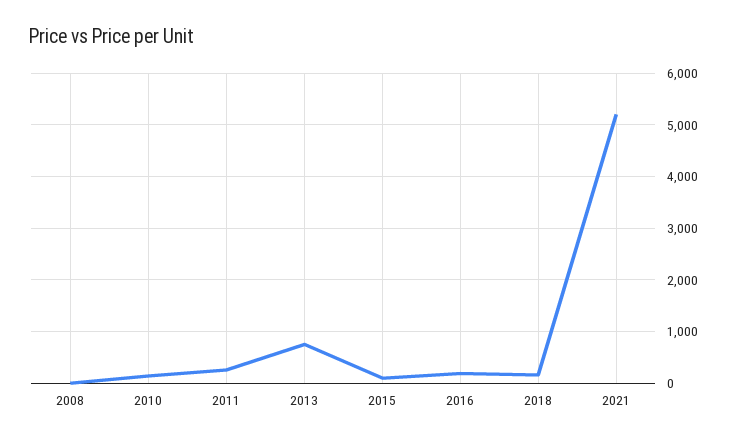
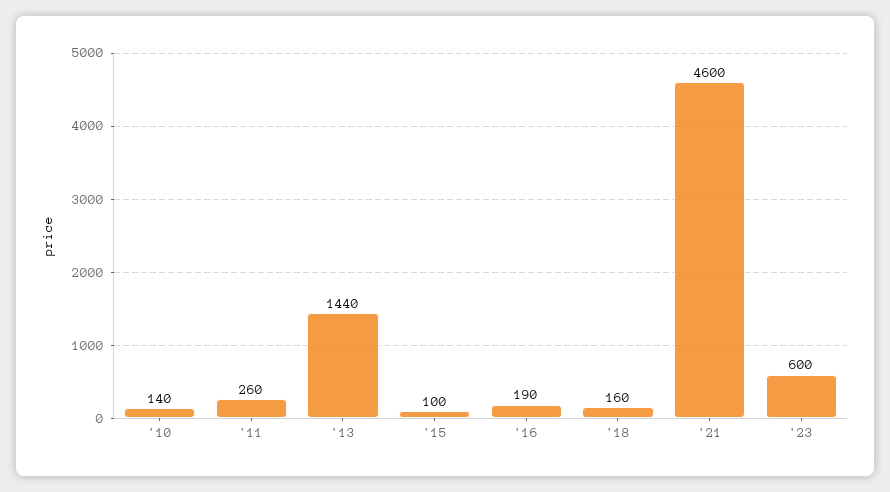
2008: 0 -> none
2013: 800 -> 1440
2021: 5200 -> 4600
'23: none -> 600

